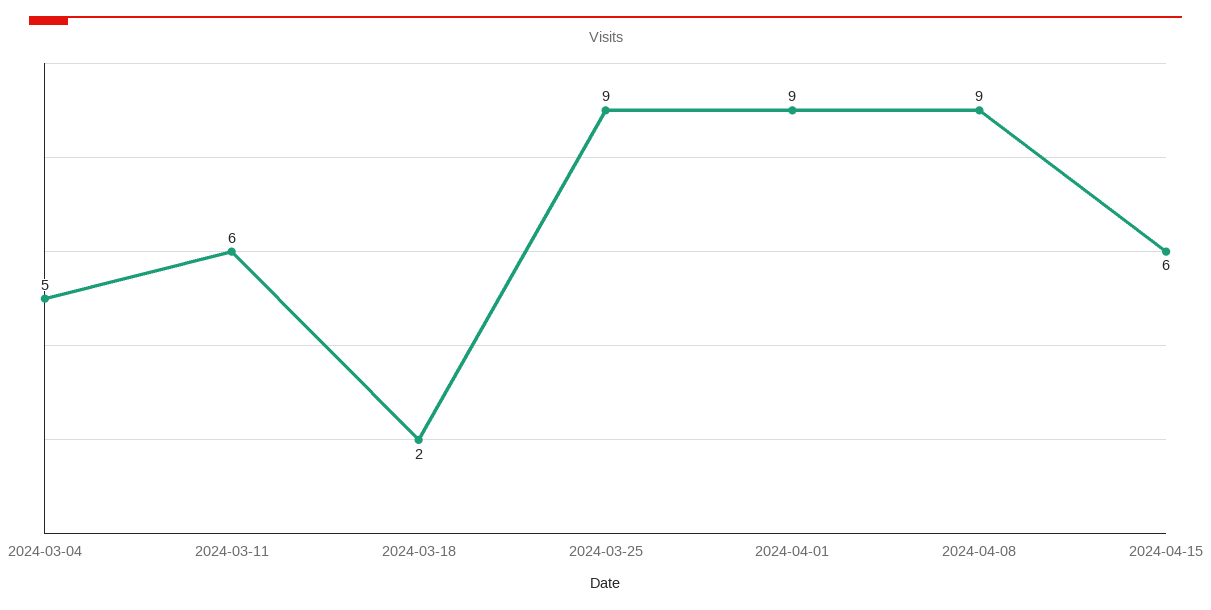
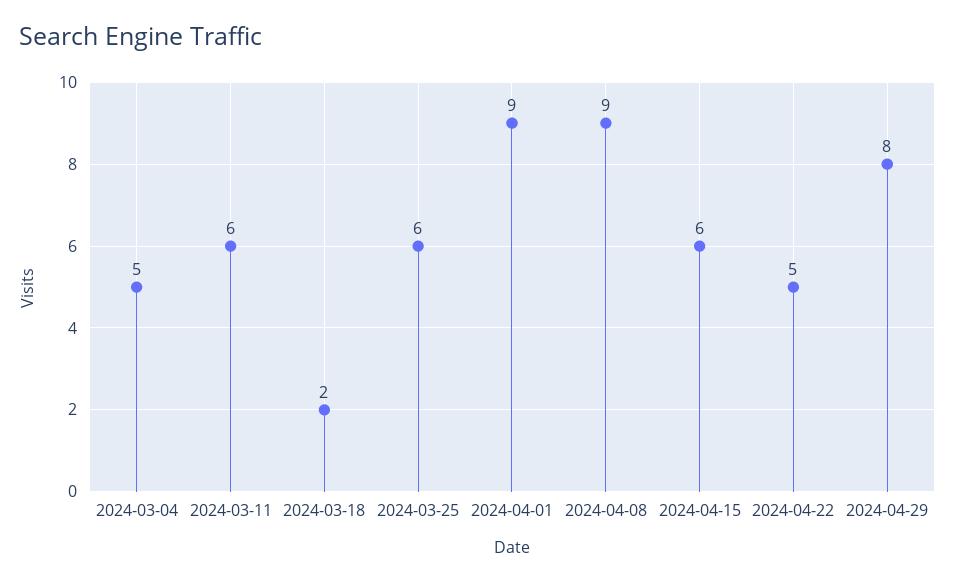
2024-03-25: 9 -> 6
2024-04-22: none -> 5
2024-04-29: none -> 8

